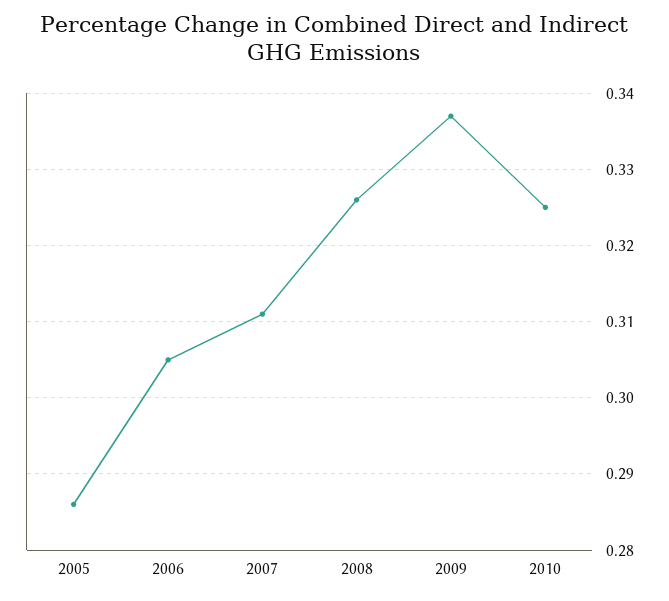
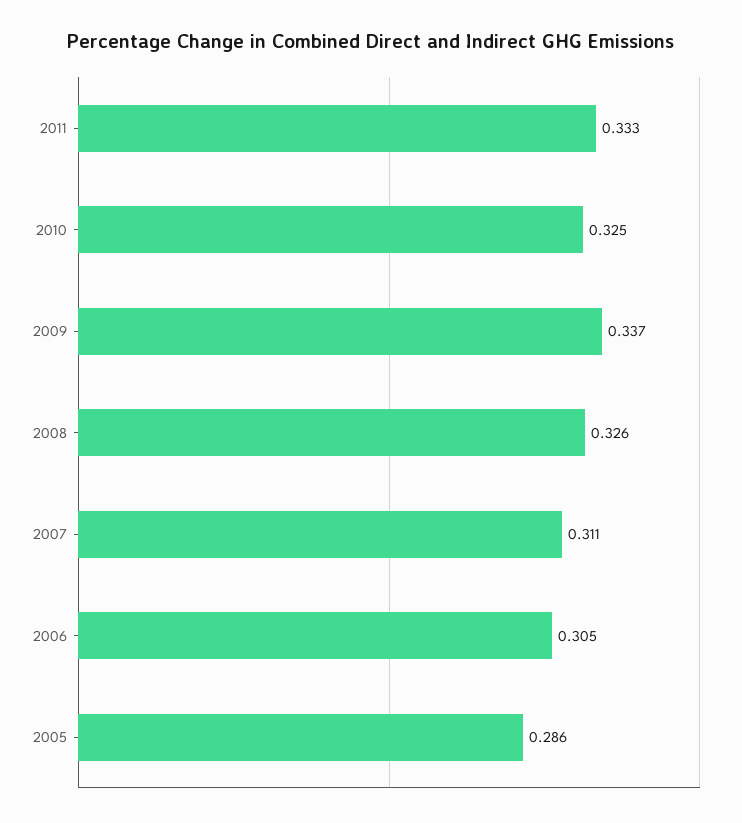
2011: none -> 0.333

